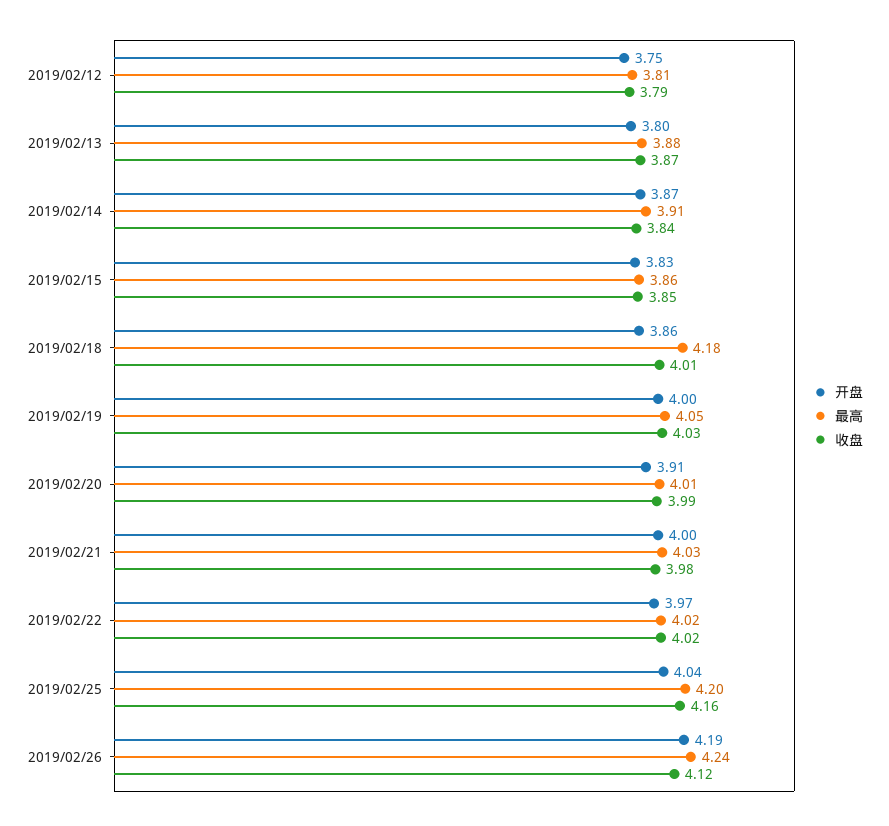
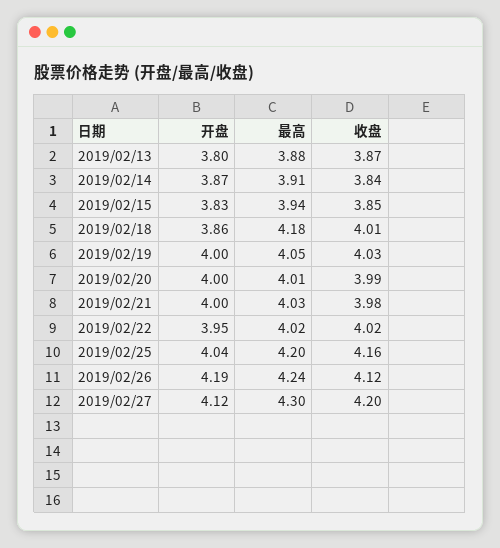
开盘, 2019/02/12: 3.75 -> none
最高, 2019/02/12: 3.81 -> none
收盘, 2019/02/12: 3.79 -> none
最高, 2019/02/15: 3.86 -> 3.94
开盘, 2019/02/20: 3.91 -> 4
开盘, 2019/02/22: 3.97 -> 3.95
开盘, 2019/02/27: none -> 4.12
最高, 2019/02/27: none -> 4.3
收盘, 2019/02/27: none -> 4.2

